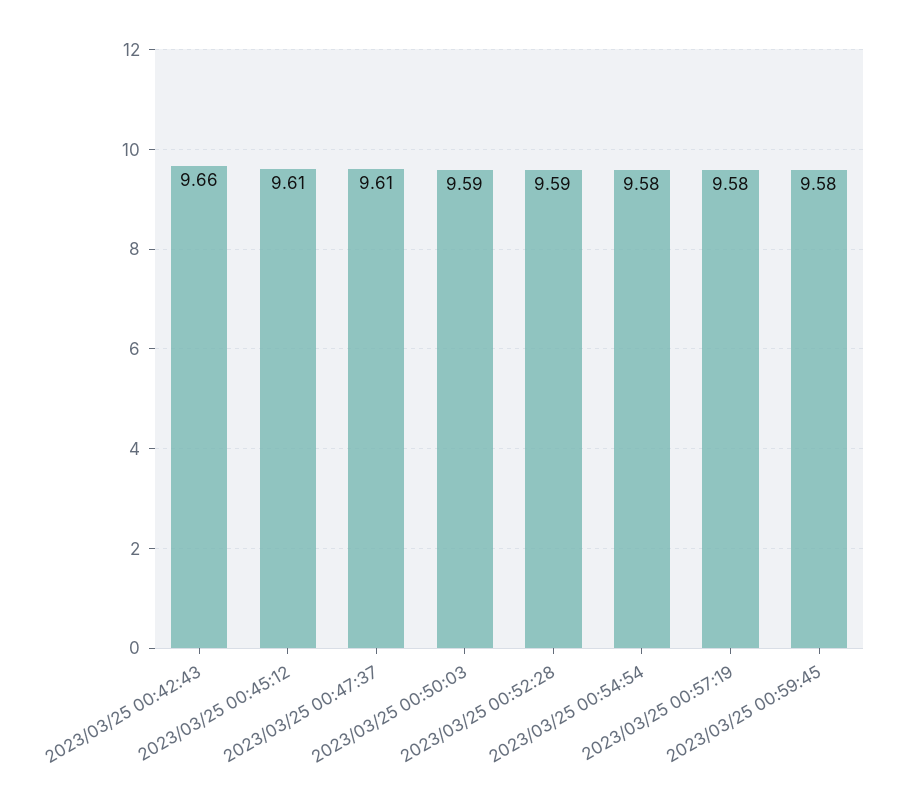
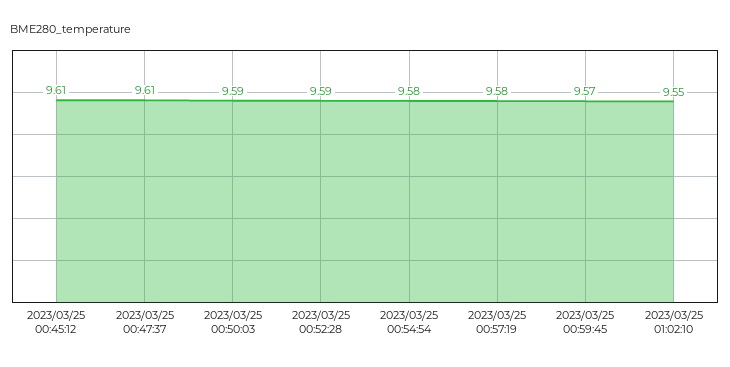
2023/03/25 00:42:43: 9.66 -> none
2023/03/25 00:59:45: 9.58 -> 9.57
2023/03/25 01:02:10: none -> 9.55

